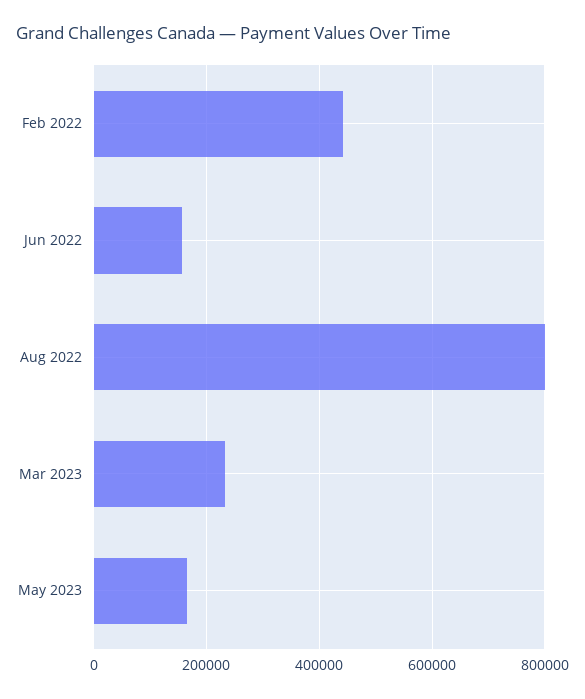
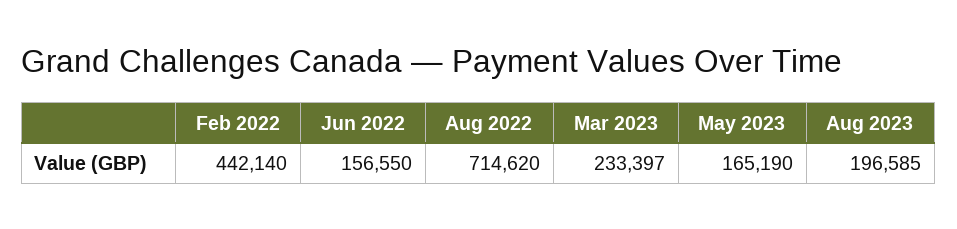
Aug 2022: 800000 -> 714620
Aug 2023: none -> 196585

